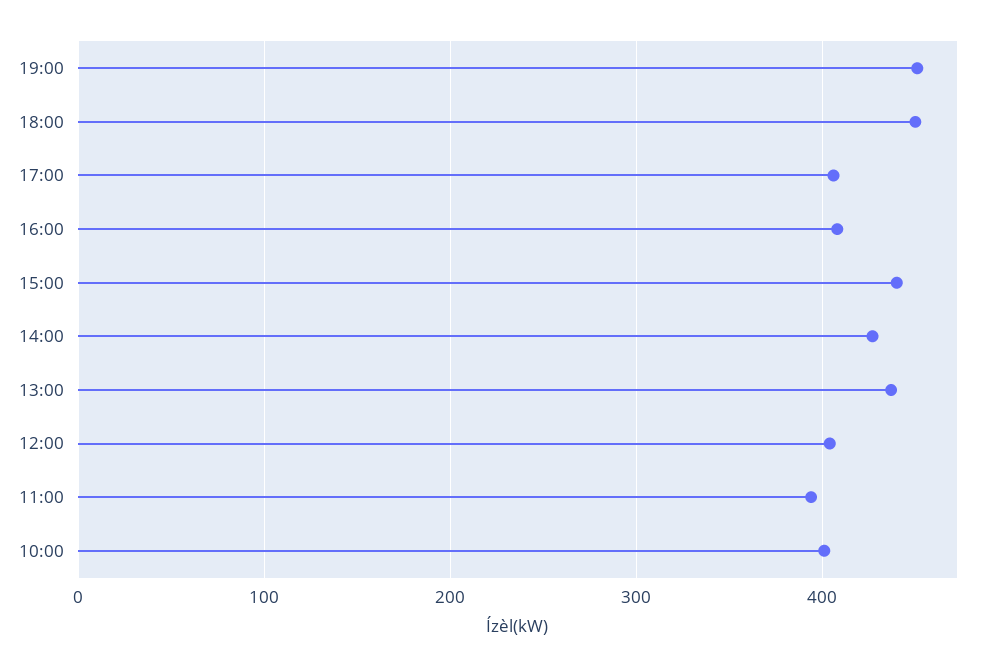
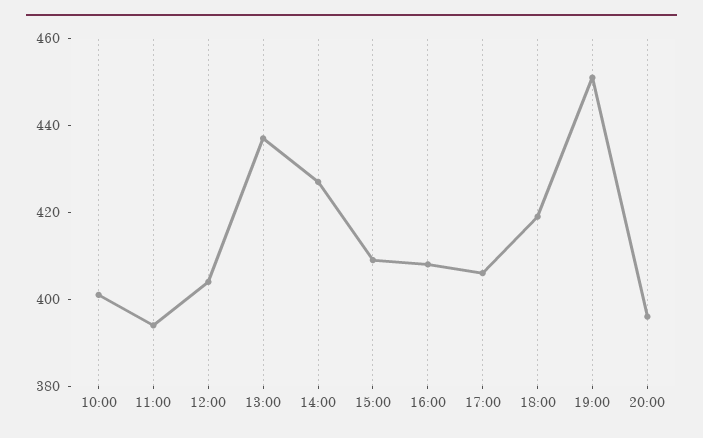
18:00: 450 -> 420
15:00: 440 -> 410
20:00: none -> 395

